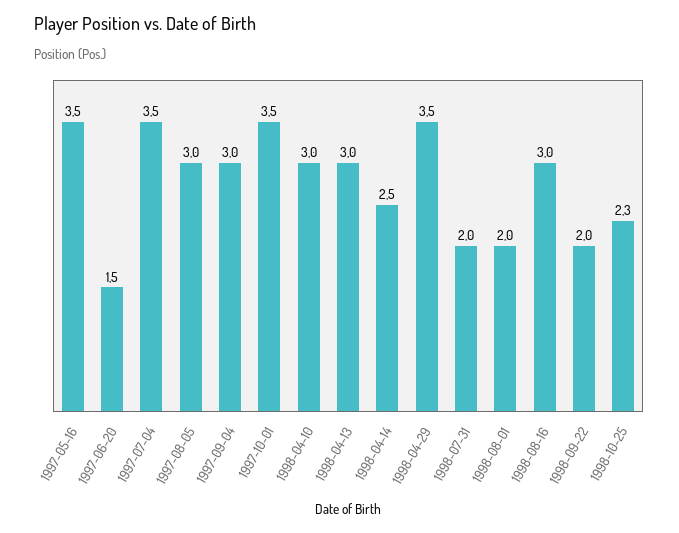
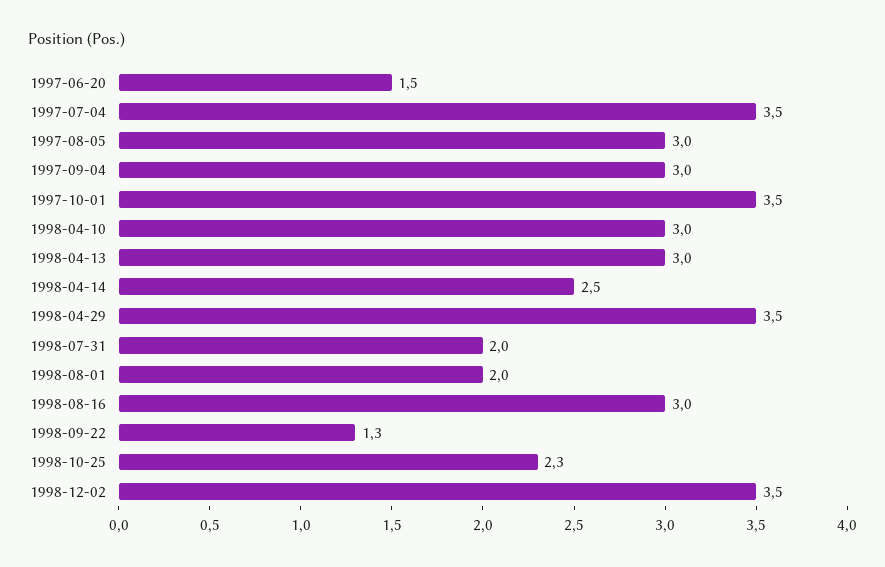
1997-05-16: 3.5 -> none
1998-09-22: 2 -> 1.3
1998-12-02: none -> 3.5

